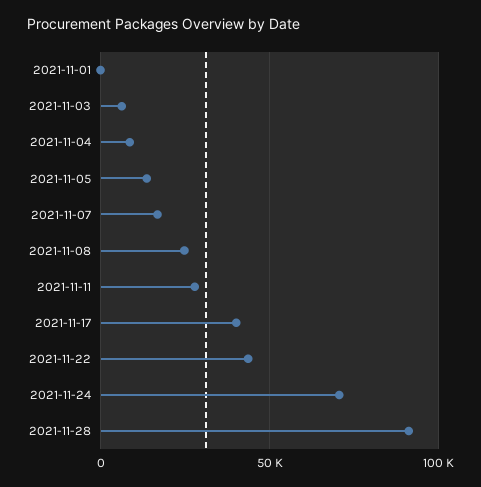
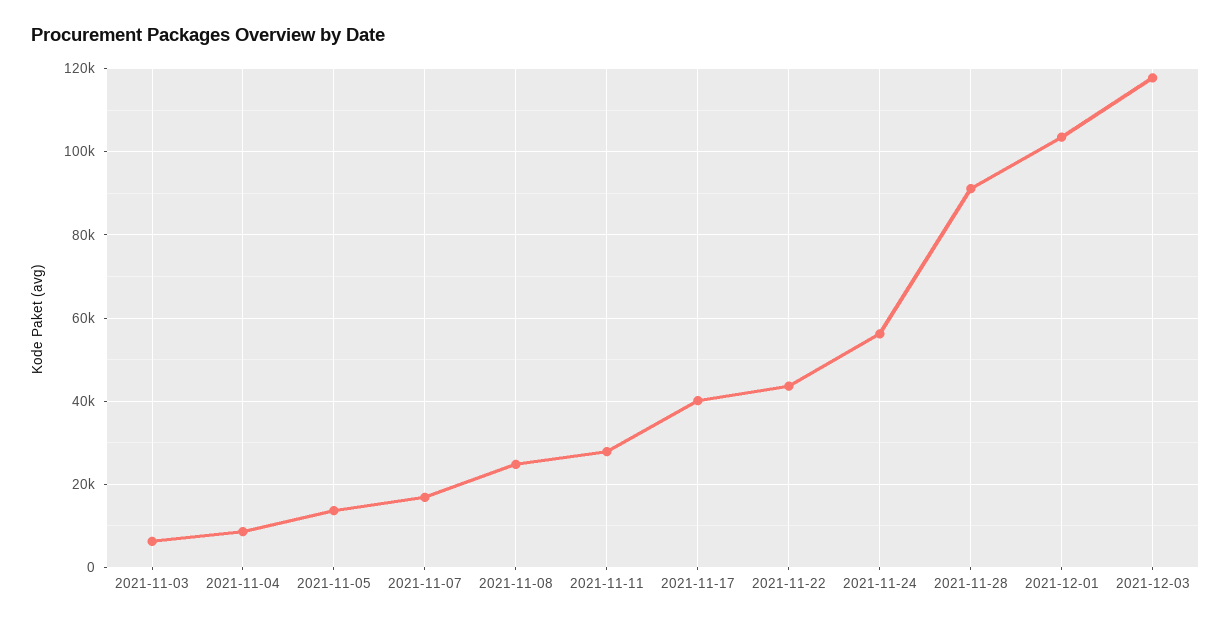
2021-11-01: 0 -> none
2021-11-24: 70000 -> 56000
2021-12-01: none -> 104000
2021-12-03: none -> 118000

